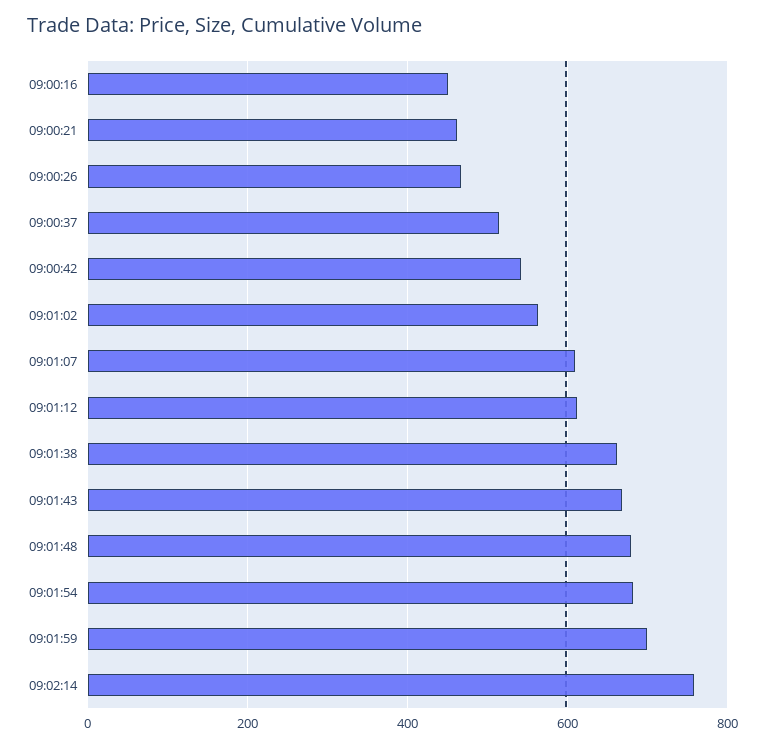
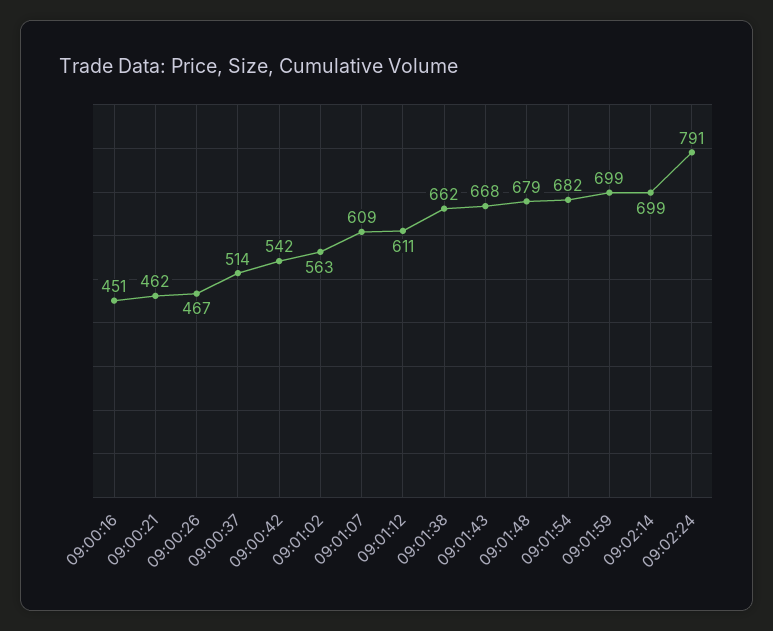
09:02:14: 760 -> 699
09:02:24: none -> 791

